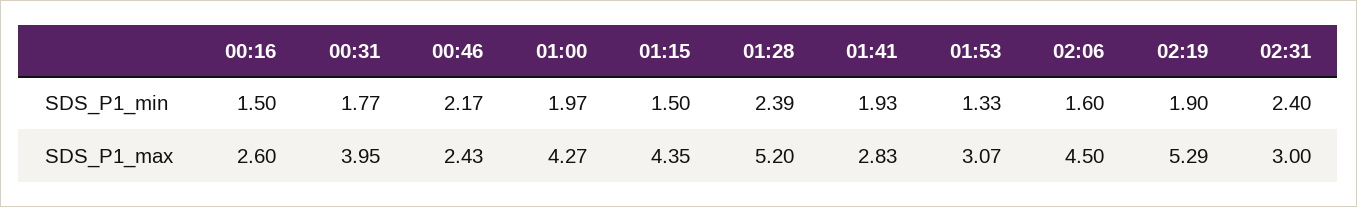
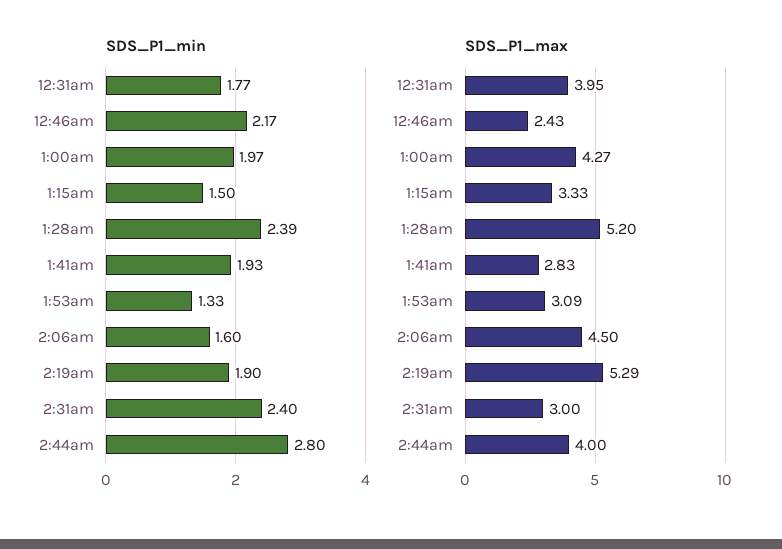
SDS_P1_min, 00:16: 1.5 -> none
SDS_P1_max, 00:16: 2.6 -> none
SDS_P1_max, 01:15: 4.35 -> 3.33
SDS_P1_max, 01:53: 3.07 -> 3.09
SDS_P1_min, 2:44am: none -> 2.8
SDS_P1_max, 2:44am: none -> 4

